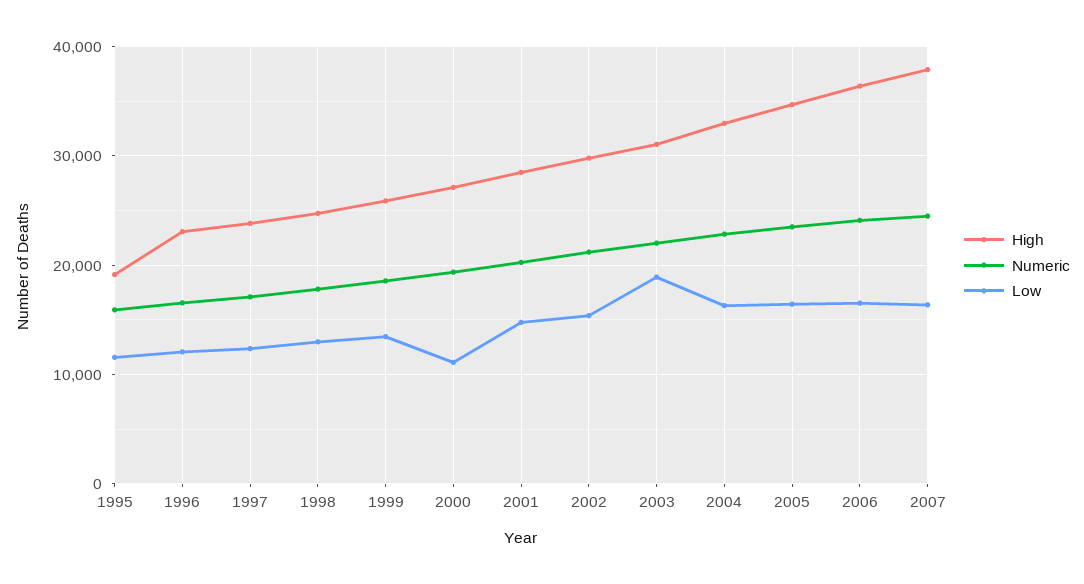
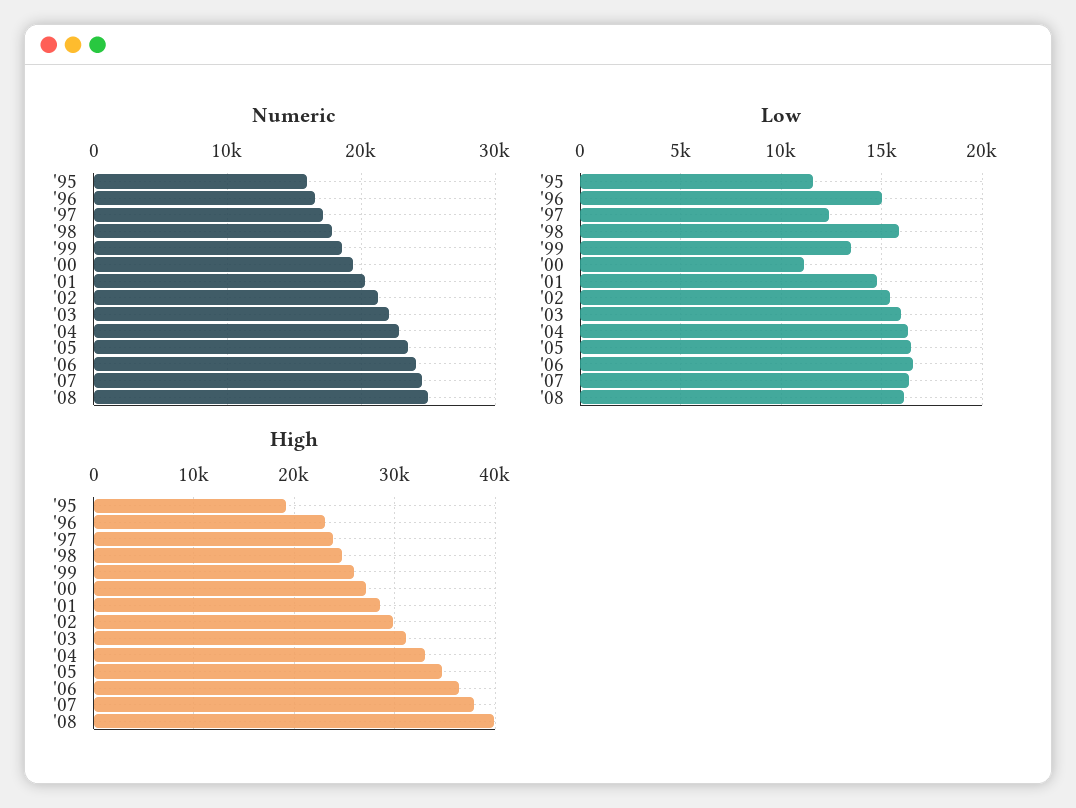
Low, 1996: 12000 -> 15000
Low, 1998: 13000 -> 16000
Low, 2003: 19000 -> 16000
Numeric, '08: none -> 25000
Low, '08: none -> 16000
High, '08: none -> 40000

